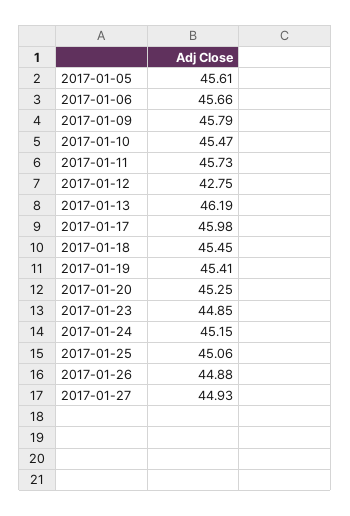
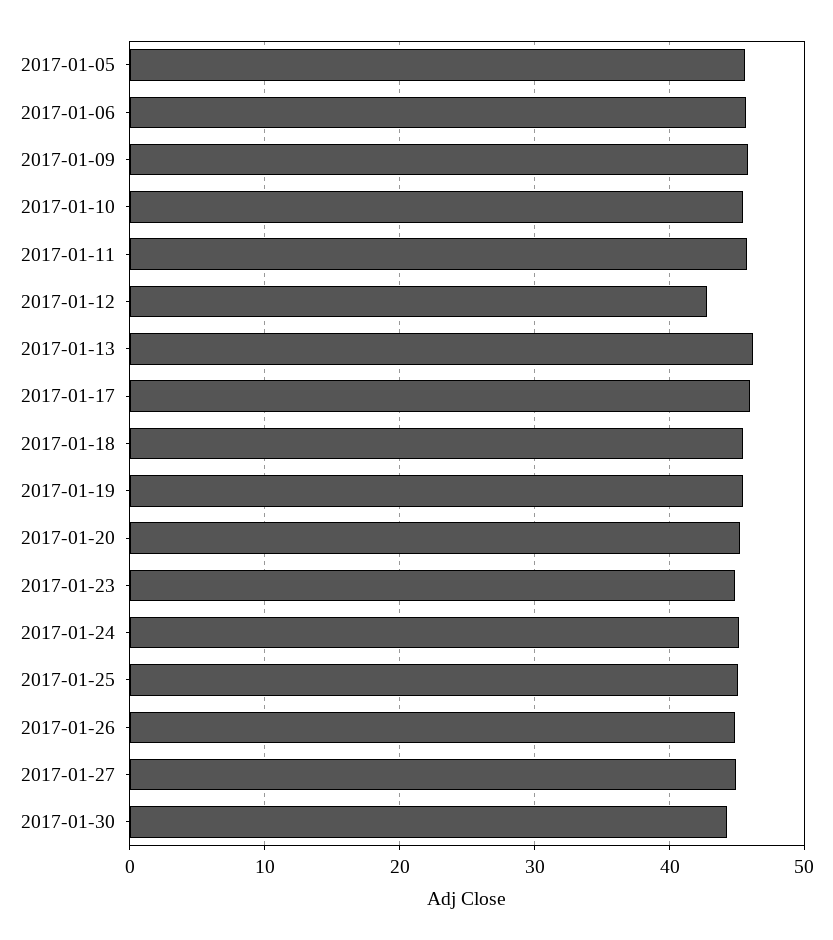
2017-01-30: none -> 44

